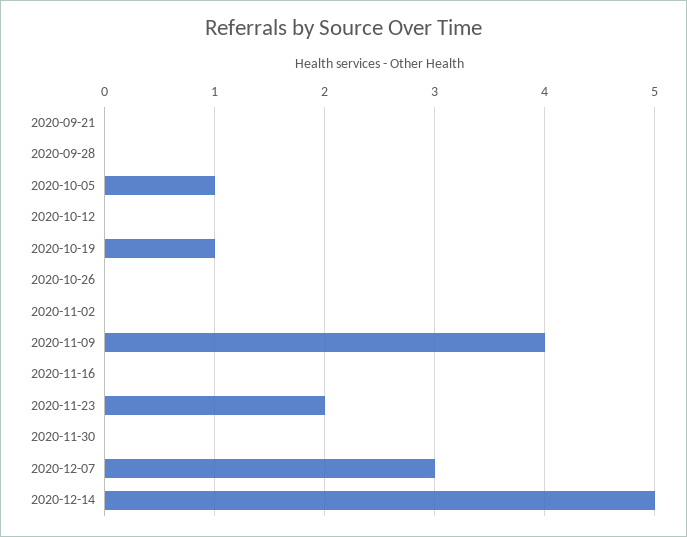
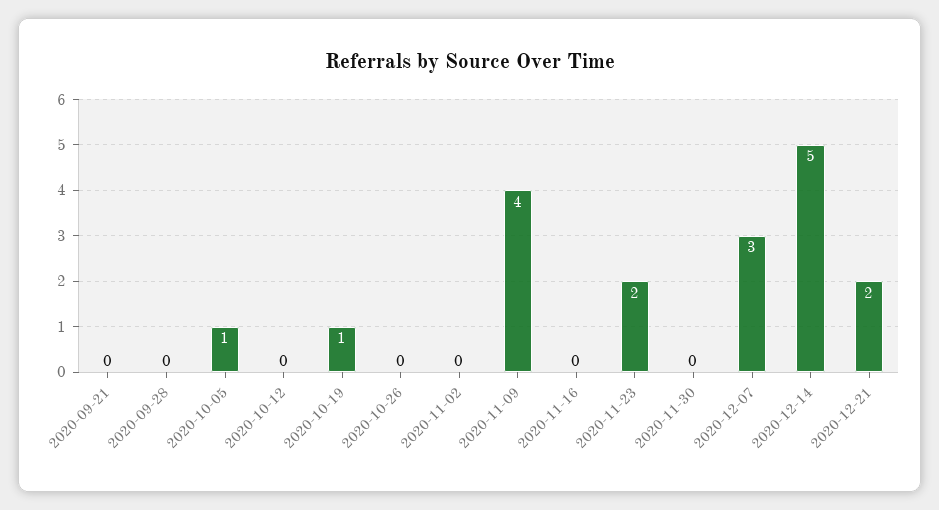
2020-12-21: none -> 2

